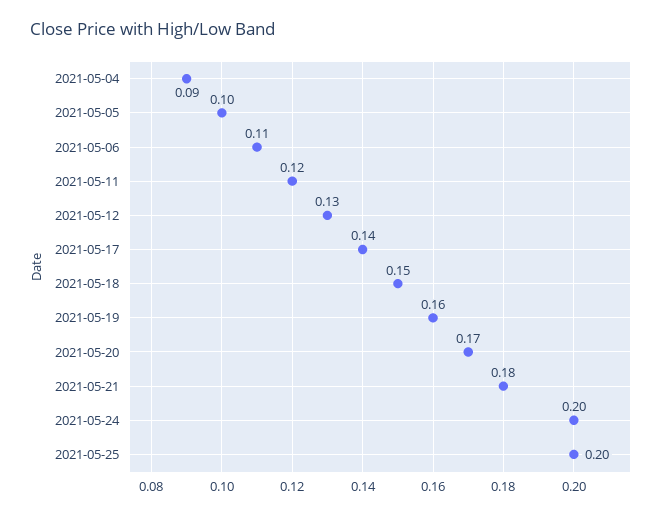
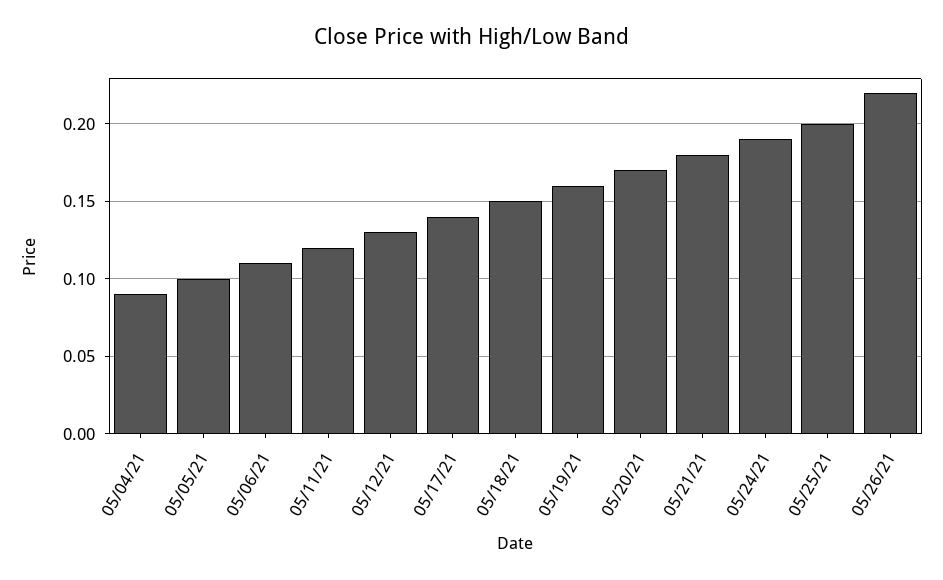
2021-05-24: 0.2 -> 0.19
05/26/21: none -> 0.22

